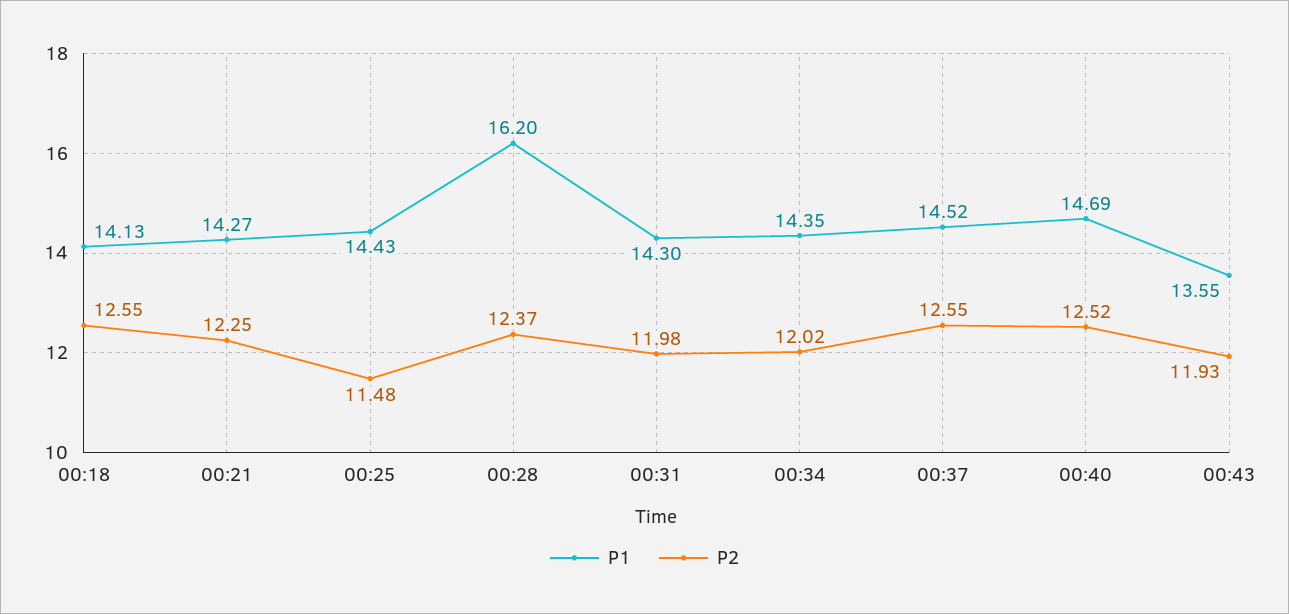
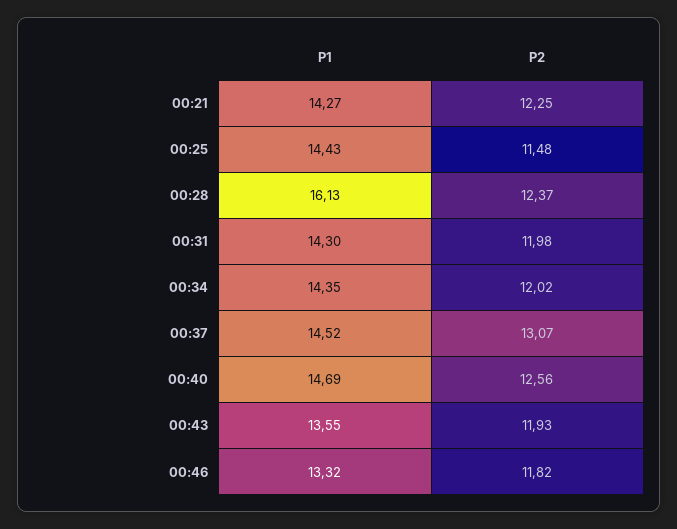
P1, 00:18: 14.13 -> none
P2, 00:18: 12.55 -> none
P1, 00:28: 16.2 -> 16.13
P2, 00:37: 12.55 -> 13.07
P2, 00:40: 12.52 -> 12.56
P1, 00:46: none -> 13.32
P2, 00:46: none -> 11.82

